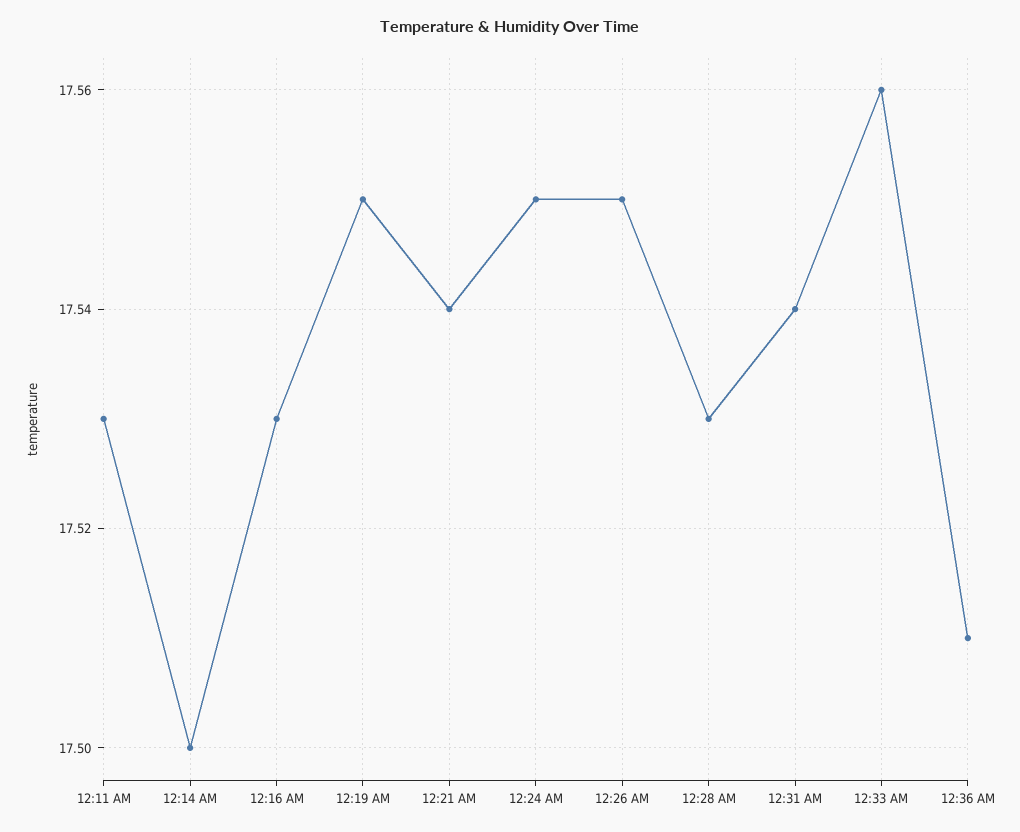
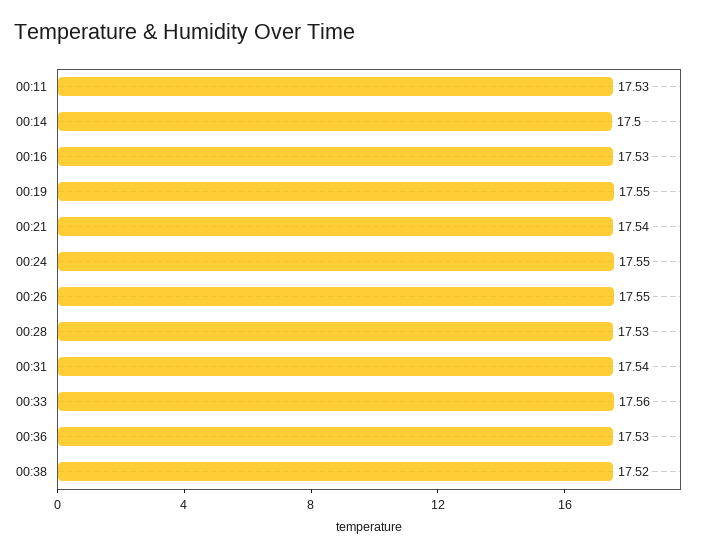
12:36 AM: 17.51 -> 17.53
00:38: none -> 17.52

